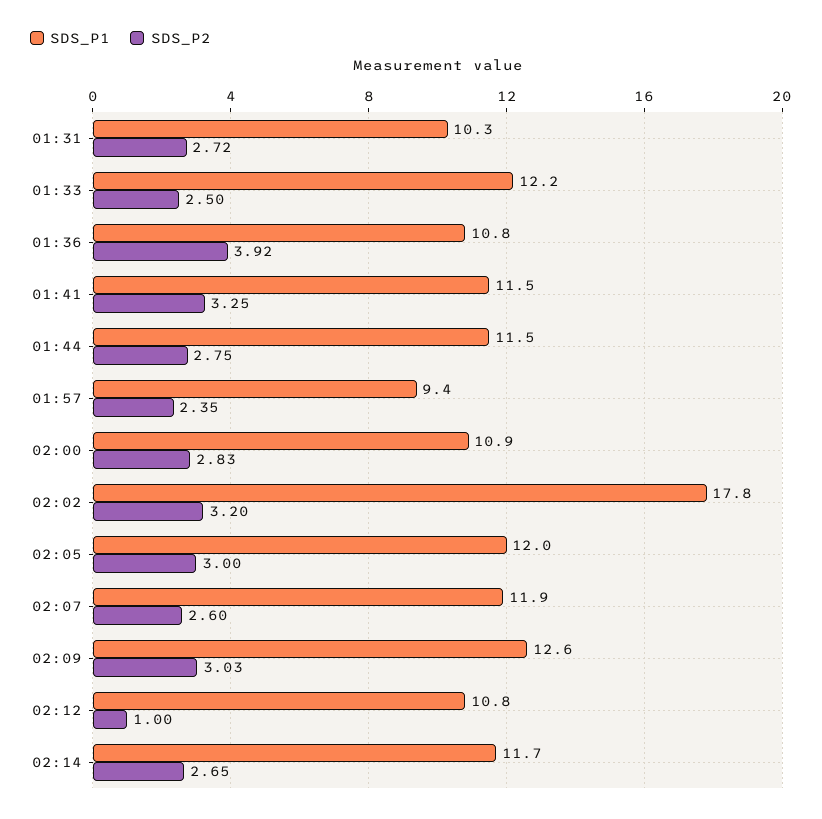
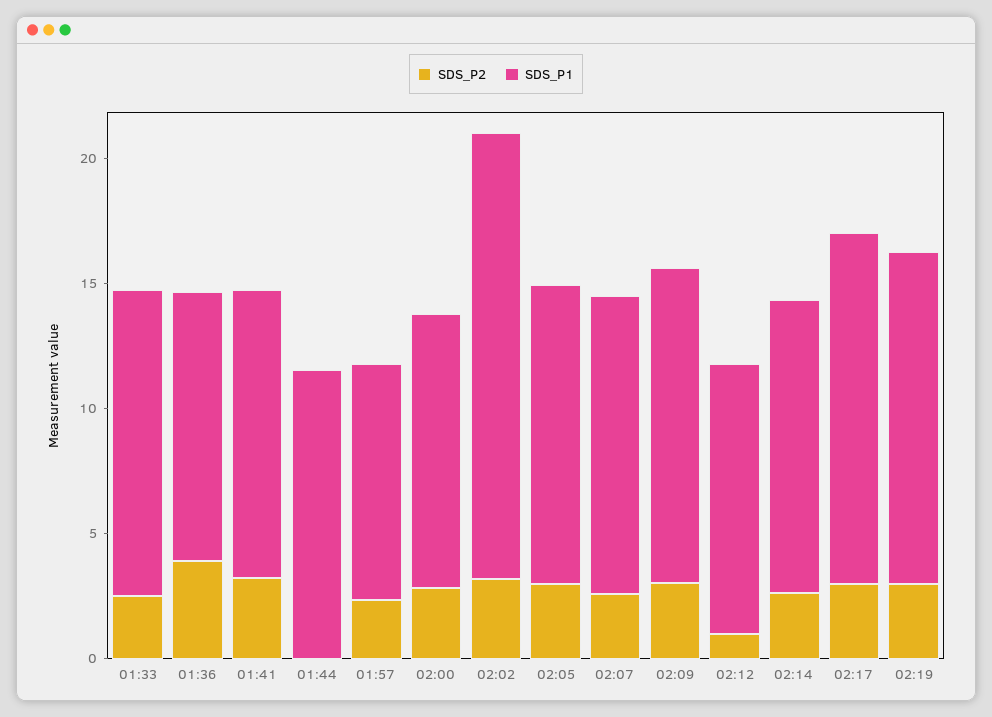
SDS_P1, 01:31: 10.3 -> none
SDS_P2, 01:31: 2.72 -> none
SDS_P2, 01:44: 2.75 -> 0
SDS_P2, 02:17: none -> 3
SDS_P1, 02:17: none -> 14
SDS_P2, 02:19: none -> 3
SDS_P1, 02:19: none -> 13

